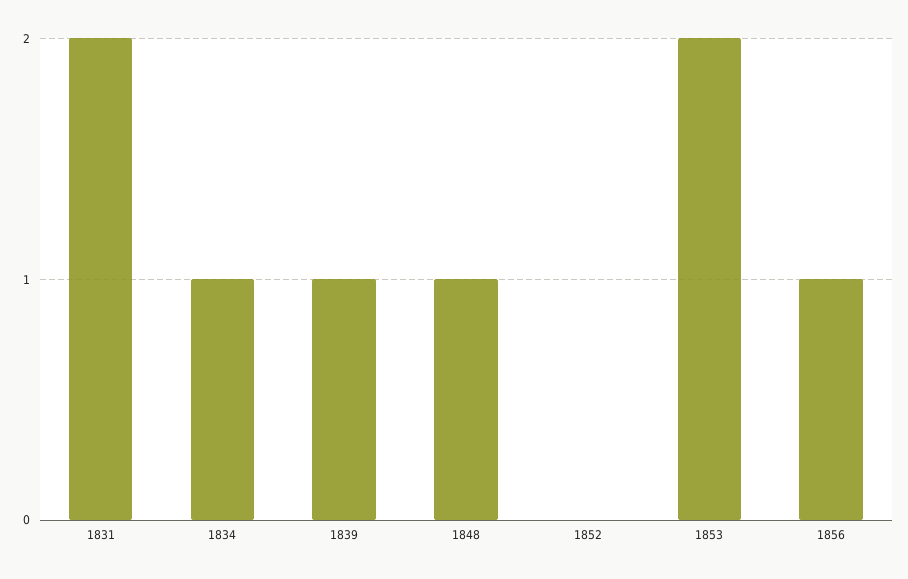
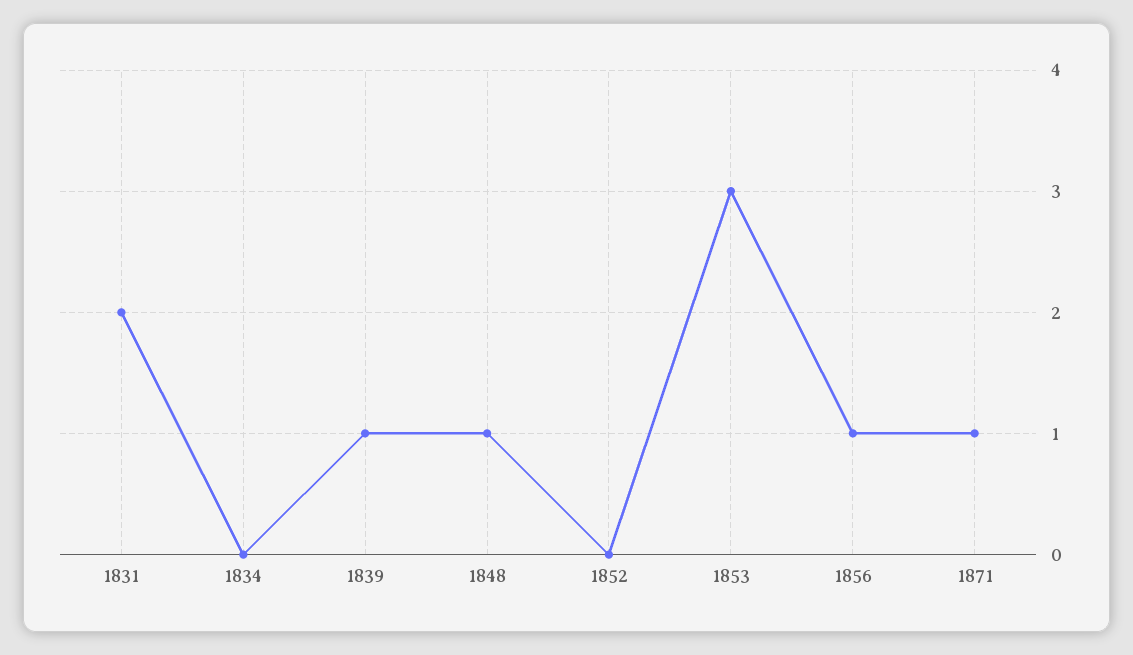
1834: 1 -> 0
1853: 2 -> 3
1871: none -> 1

